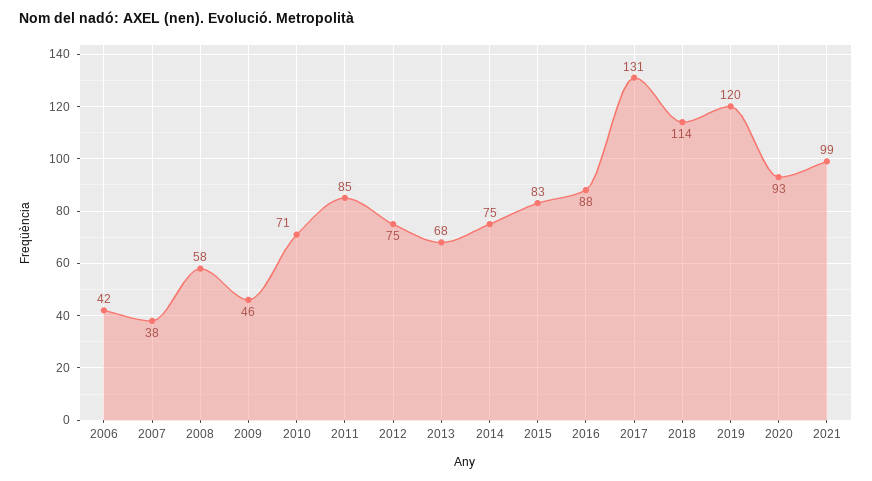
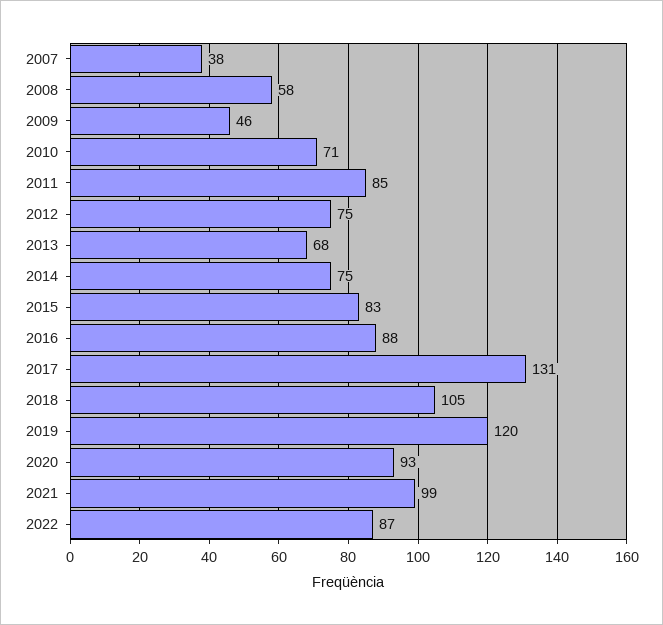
2006: 42 -> none
2018: 114 -> 105
2022: none -> 87

